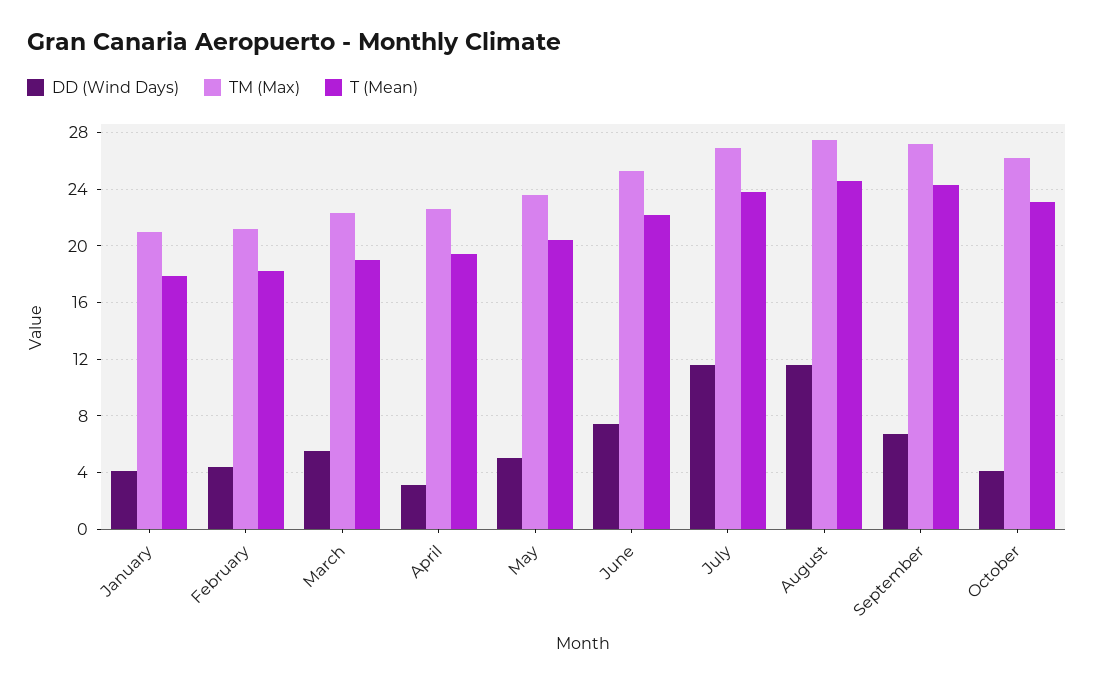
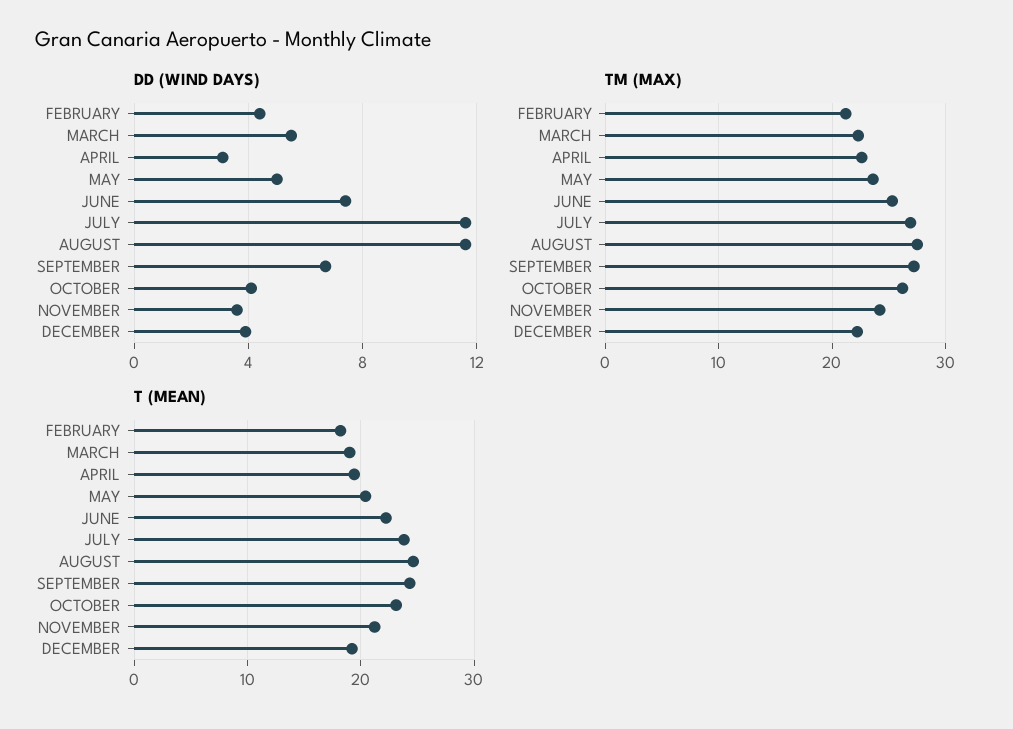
DD (Wind Days), January: 4 -> none
TM (Max), January: 21 -> none
T (Mean), January: 18 -> none
DD (Wind Days), NOVEMBER: none -> 3.5
DD (Wind Days), DECEMBER: none -> 4
TM (Max), NOVEMBER: none -> 24
TM (Max), DECEMBER: none -> 22
T (Mean), NOVEMBER: none -> 21
T (Mean), DECEMBER: none -> 19

